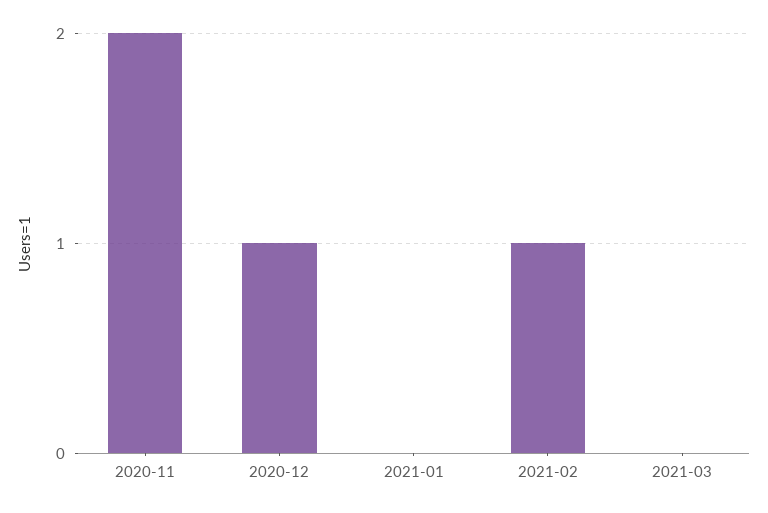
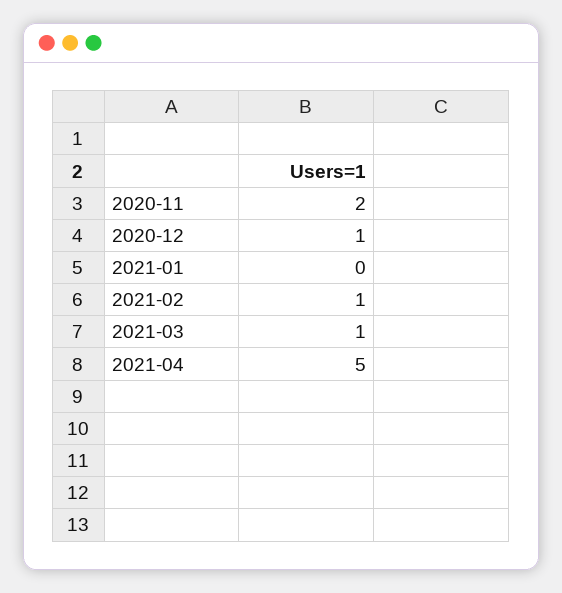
2021-03: 0 -> 1
2021-04: none -> 5

